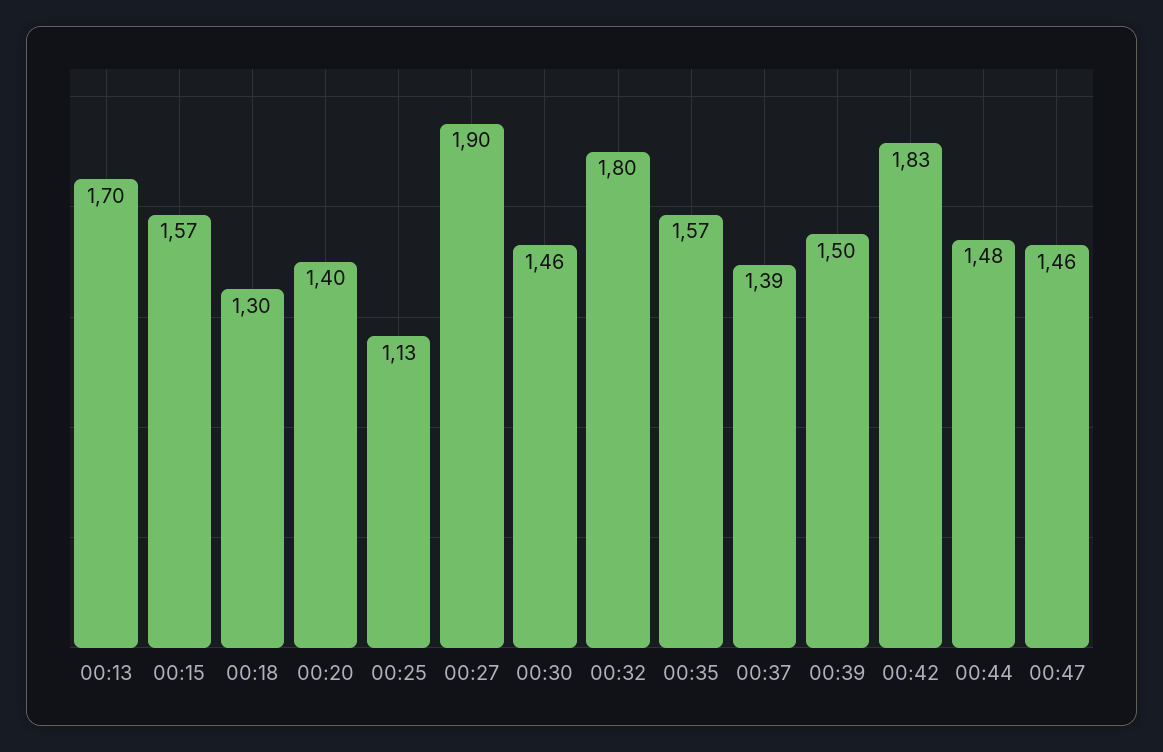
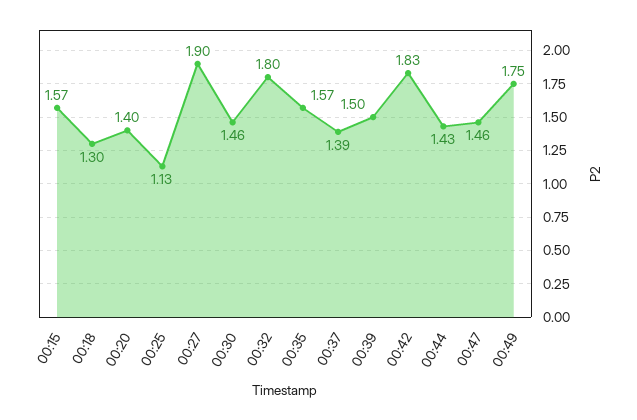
00:13: 1.7 -> none
00:44: 1.48 -> 1.43
00:49: none -> 1.75

